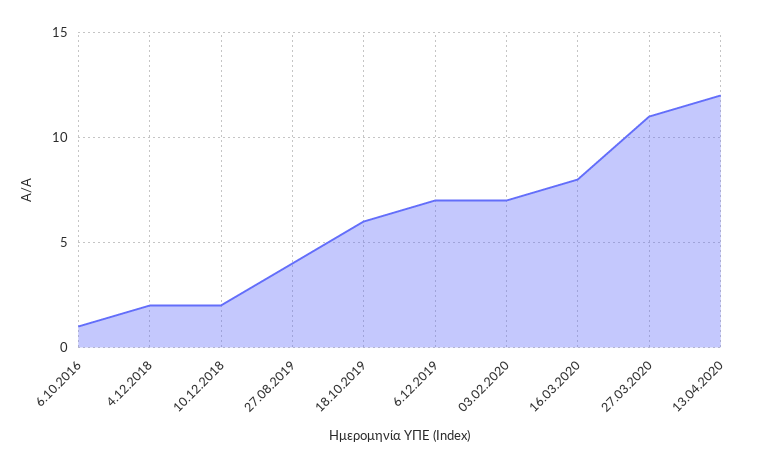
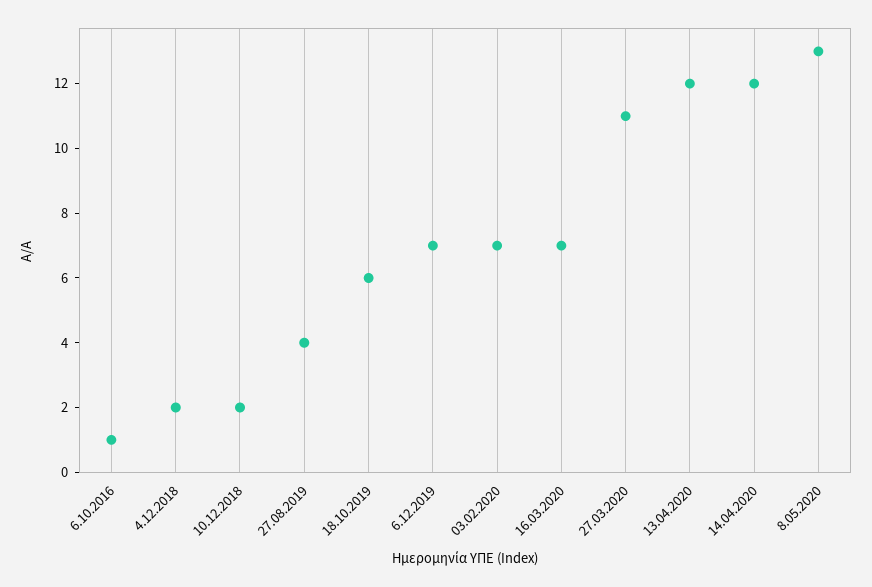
16.03.2020: 8 -> 7
14.04.2020: none -> 12
8.05.2020: none -> 13

